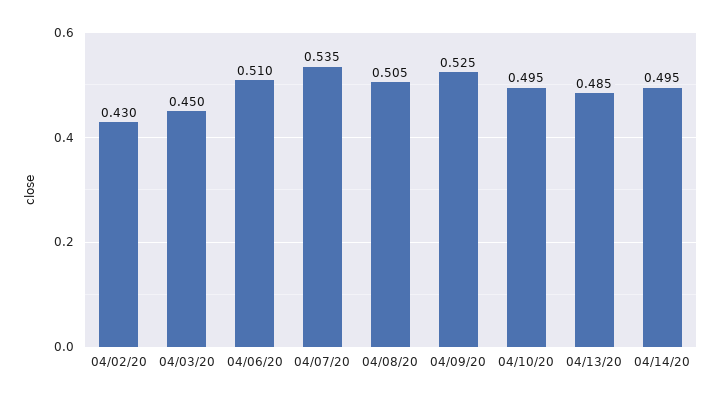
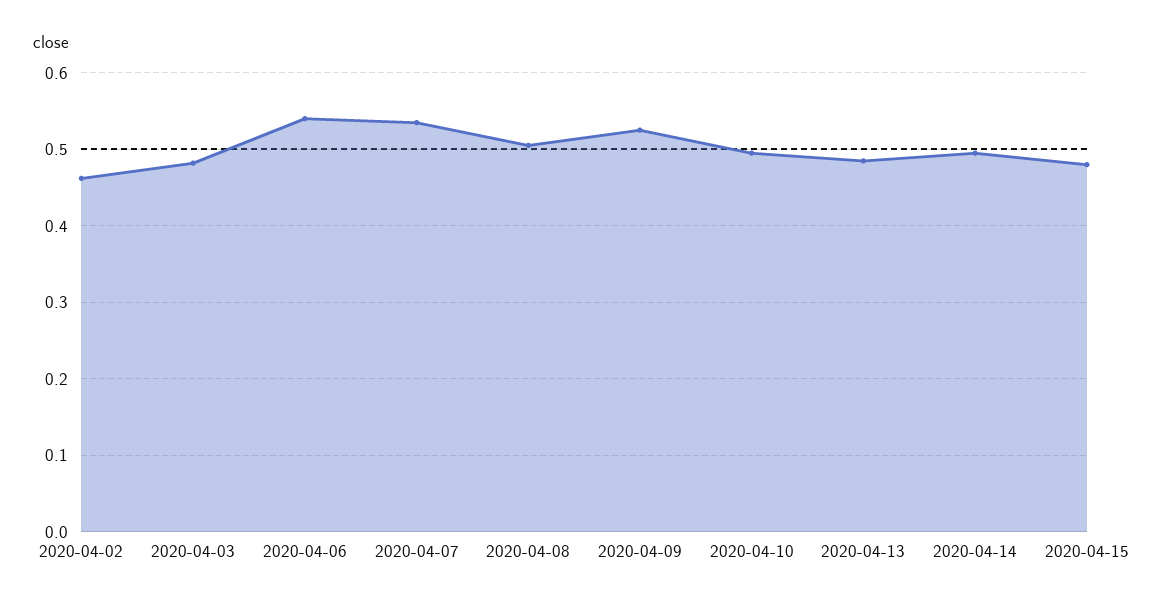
04/02/20: 0.43 -> 0.46
04/03/20: 0.45 -> 0.48
04/06/20: 0.51 -> 0.54
2020-04-15: none -> 0.48

